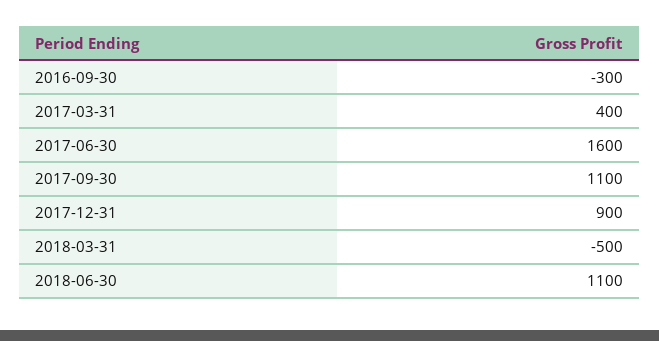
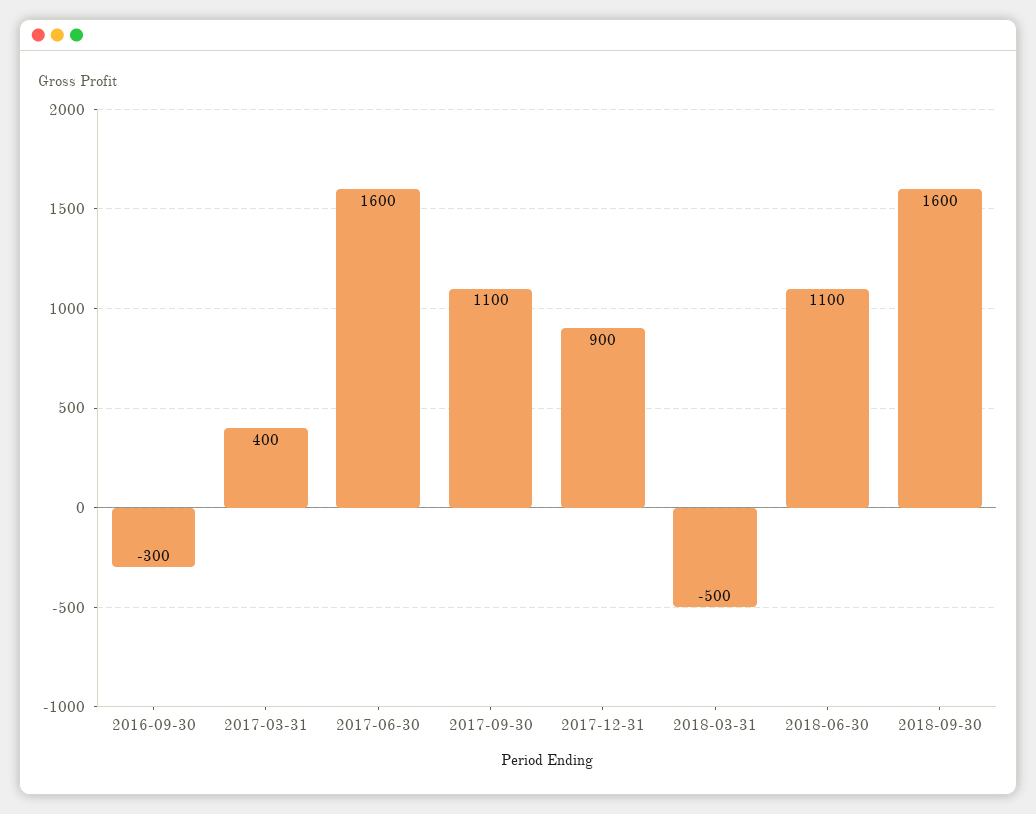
2018-09-30: none -> 1600

